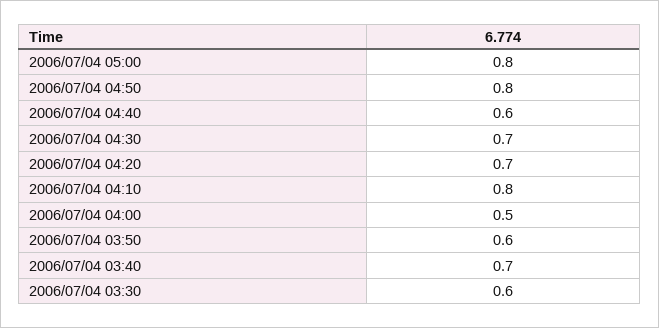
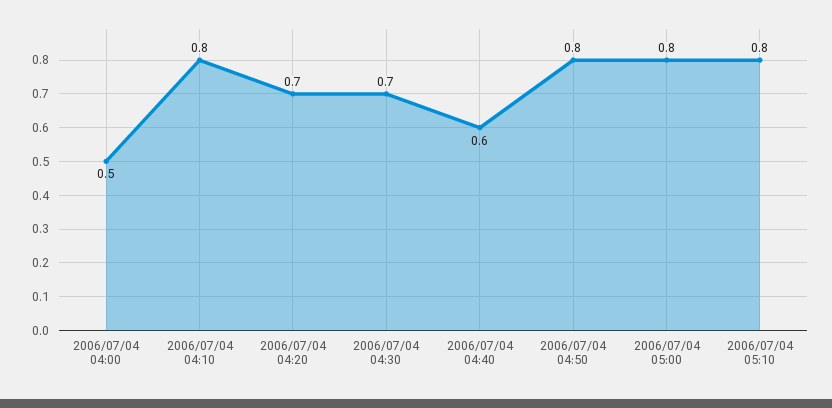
2006/07/04 03:50: 0.6 -> none
2006/07/04 03:40: 0.7 -> none
2006/07/04 03:30: 0.6 -> none
2006/07/04 05:10: none -> 0.8

